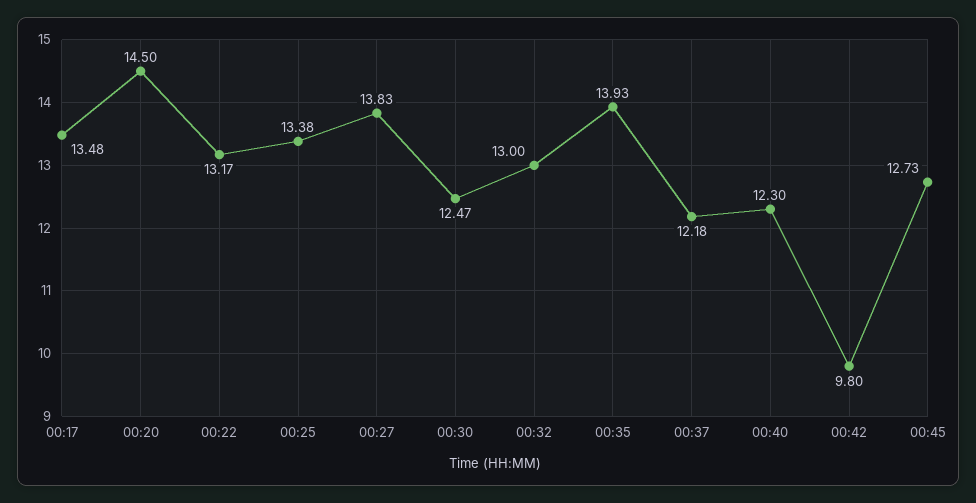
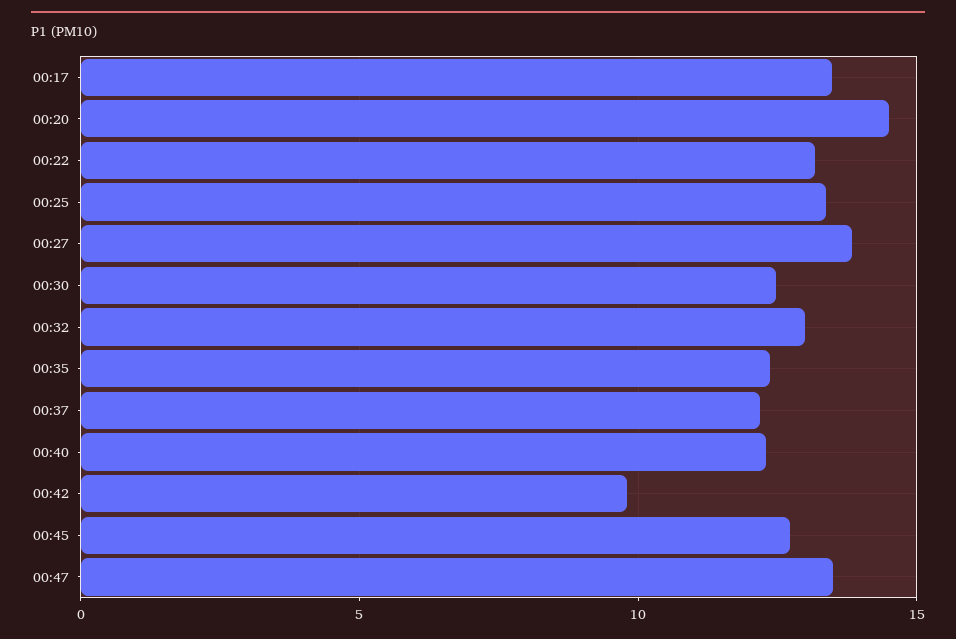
00:35: 13.93 -> 12.5
00:47: none -> 13.5

